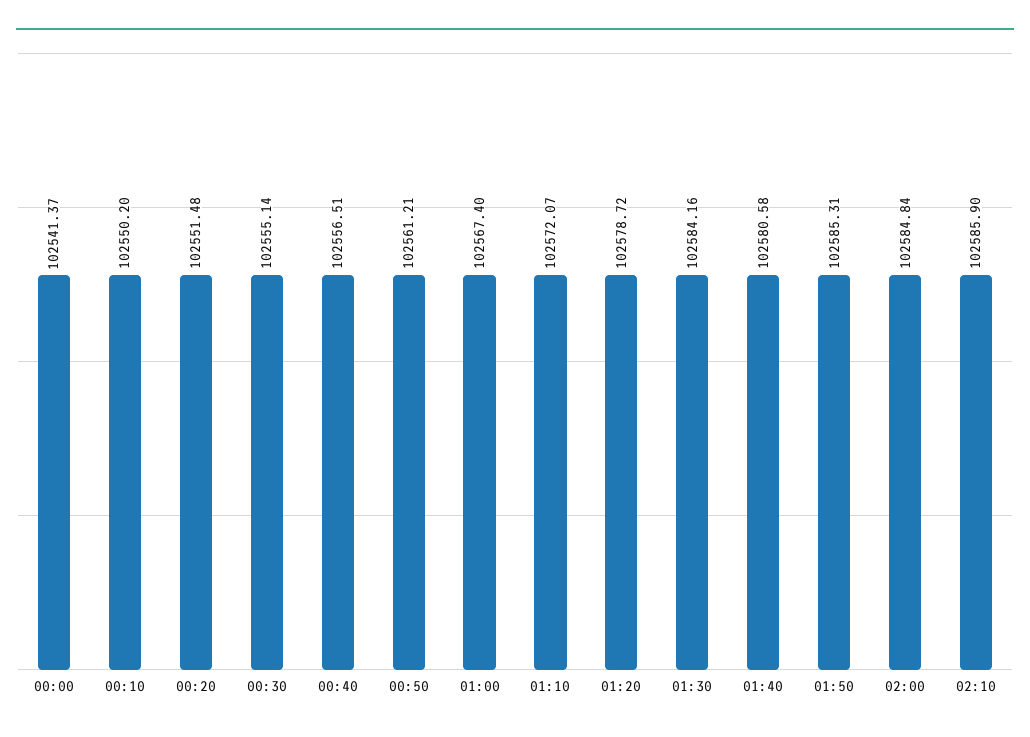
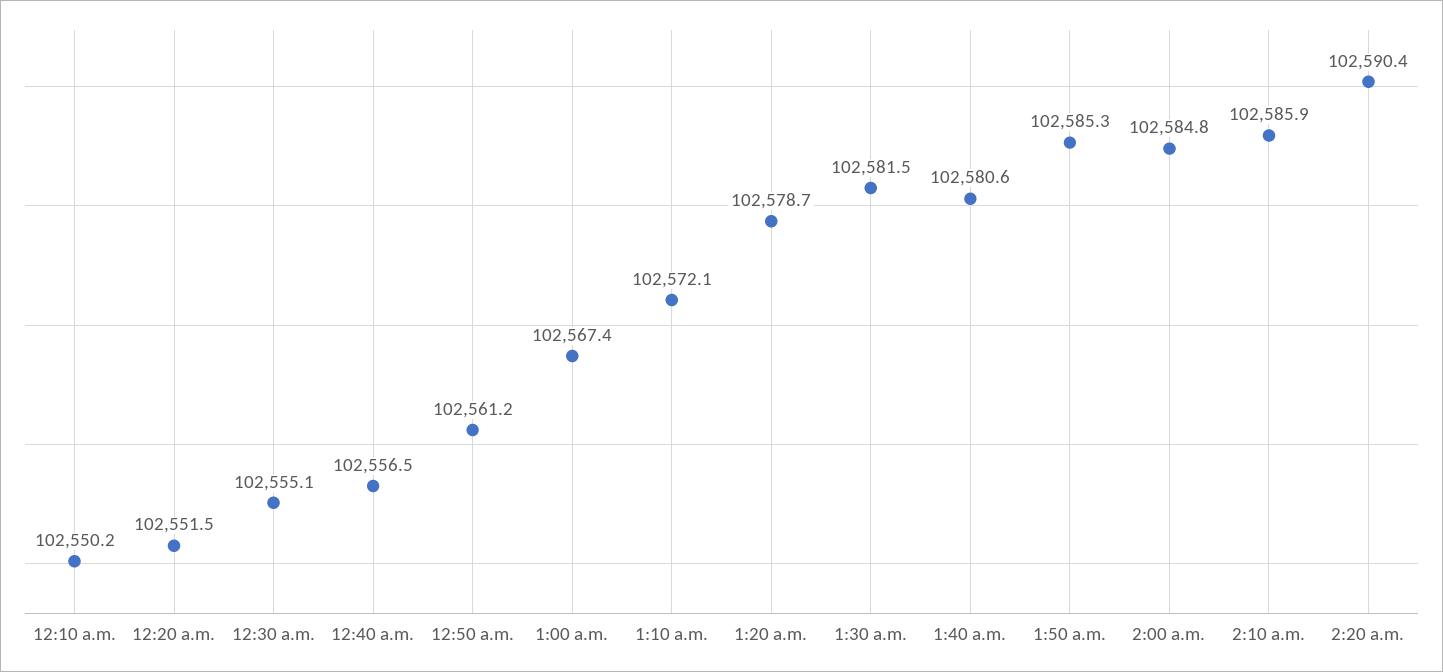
00:00: 102541.37 -> none
01:30: 102584.16 -> 102581.5
2:20 a.m.: none -> 102590.4

